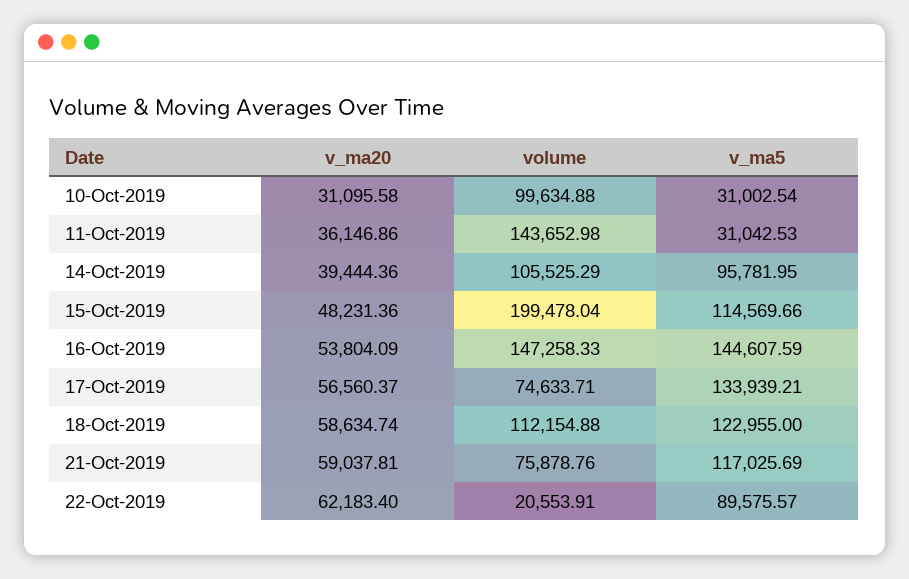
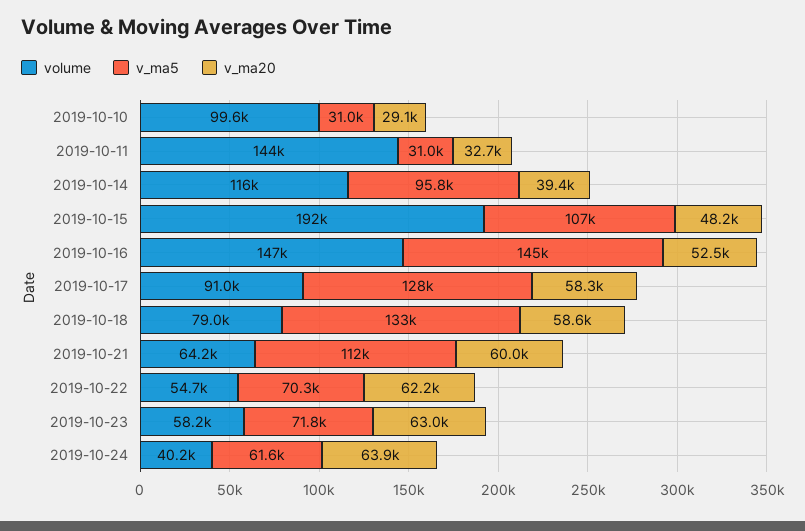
v_ma20, 10-Oct-2019: 31095.58 -> 29100
v_ma20, 11-Oct-2019: 36146.86 -> 32700
volume, 14-Oct-2019: 105525.29 -> 116000
volume, 15-Oct-2019: 199478.04 -> 192000
v_ma5, 15-Oct-2019: 114569.66 -> 107000
v_ma20, 16-Oct-2019: 53804.09 -> 52500
v_ma20, 17-Oct-2019: 56560.37 -> 58300
volume, 17-Oct-2019: 74633.71 -> 91000
v_ma5, 17-Oct-2019: 133939.21 -> 128000
volume, 18-Oct-2019: 112154.88 -> 79000
v_ma5, 18-Oct-2019: 122955 -> 133000
v_ma20, 21-Oct-2019: 59037.81 -> 60000
volume, 21-Oct-2019: 75878.76 -> 64200
v_ma5, 21-Oct-2019: 117025.69 -> 112000
volume, 22-Oct-2019: 20553.91 -> 54700
v_ma5, 22-Oct-2019: 89575.57 -> 70300
volume, 2019-10-23: none -> 58200
v_ma5, 2019-10-23: none -> 71800
v_ma20, 2019-10-23: none -> 63000
volume, 2019-10-24: none -> 40200
v_ma5, 2019-10-24: none -> 61600
v_ma20, 2019-10-24: none -> 63900

